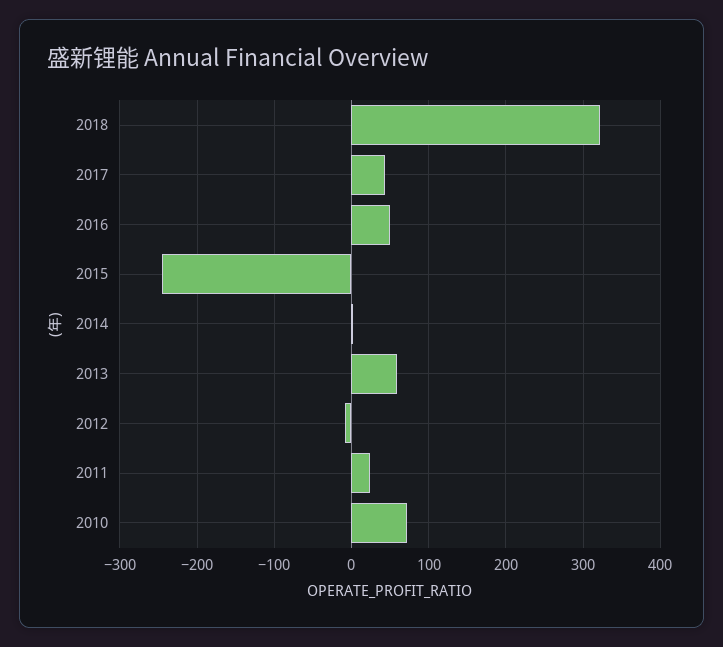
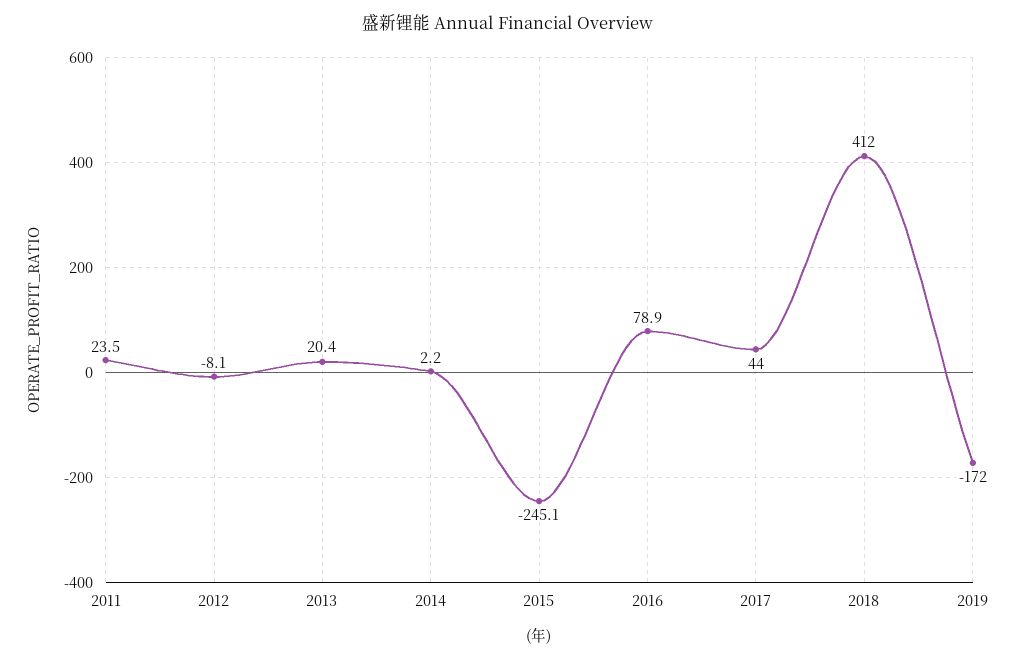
2018: 320 -> 412
2016: 50 -> 78.9
2013: 60 -> 20.4
2010: 70 -> none
2019: none -> -172

